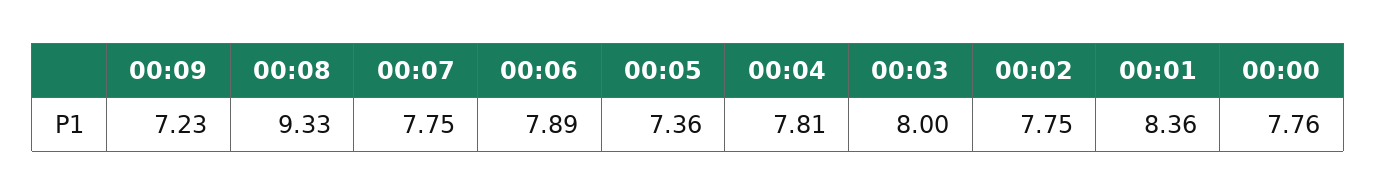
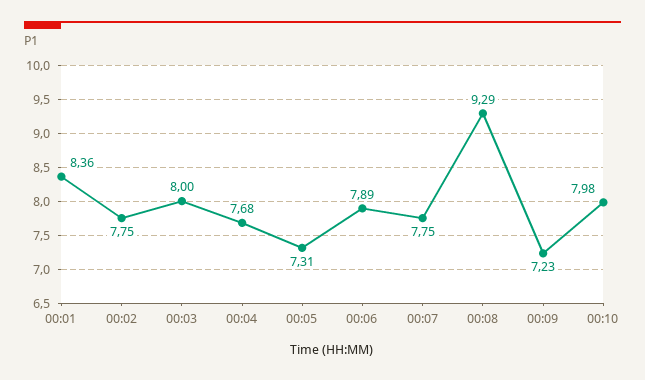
00:08: 9.33 -> 9.29
00:05: 7.36 -> 7.31
00:04: 7.81 -> 7.68
00:00: 7.76 -> none
00:10: none -> 7.98

